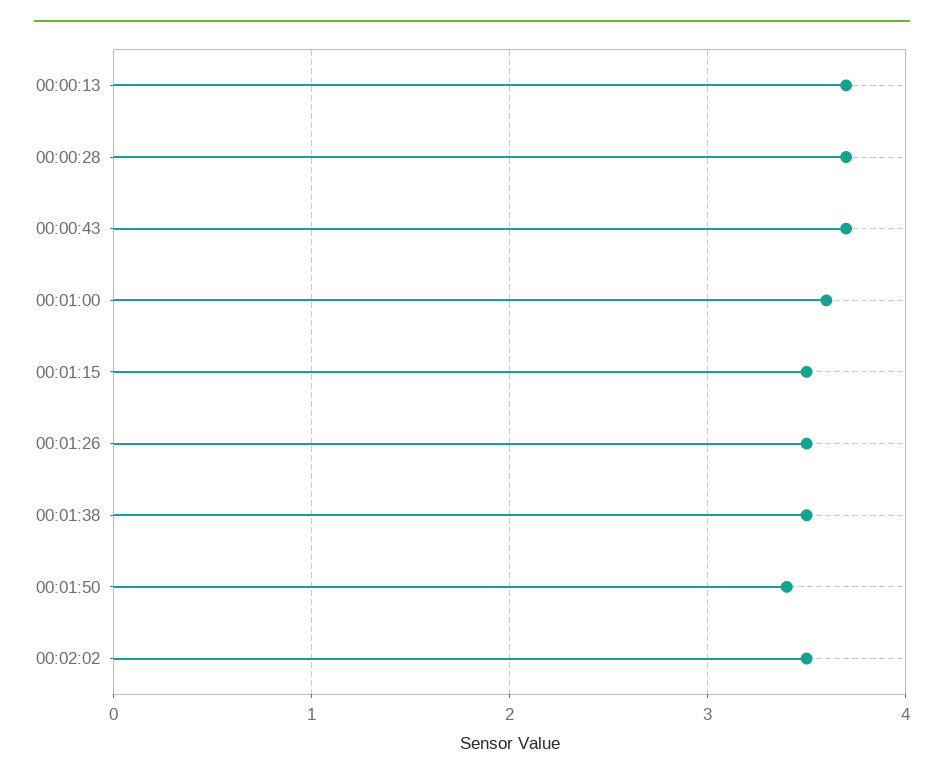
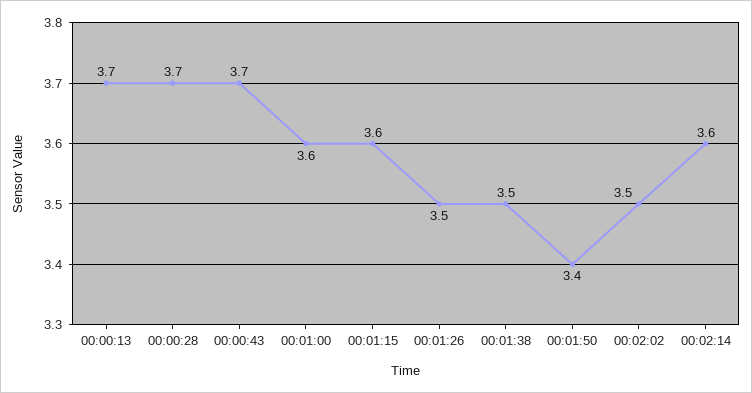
00:01:15: 3.5 -> 3.6
00:02:14: none -> 3.6

